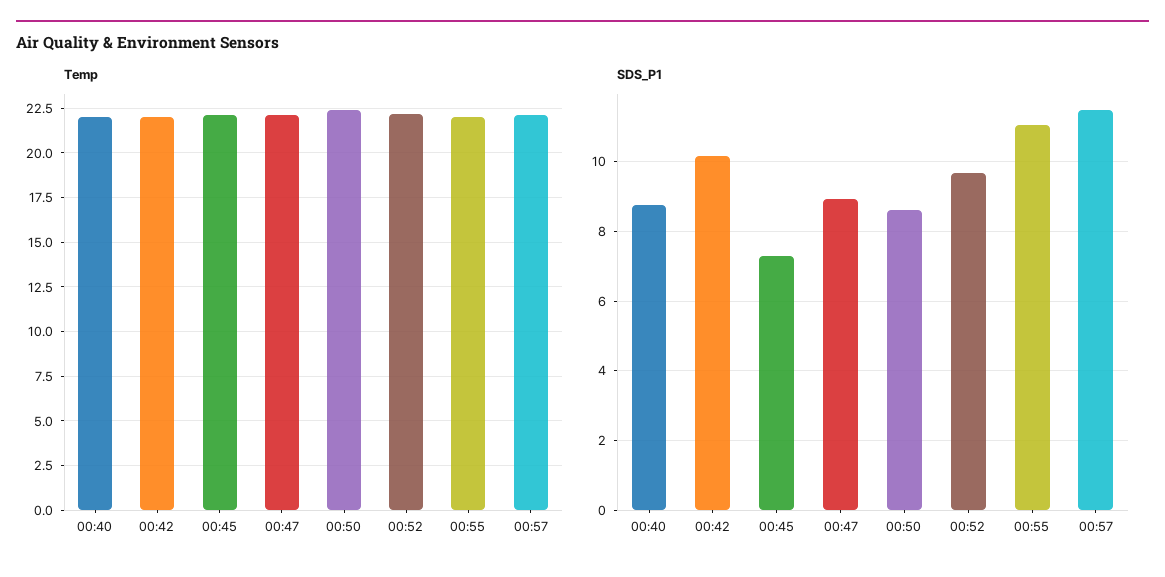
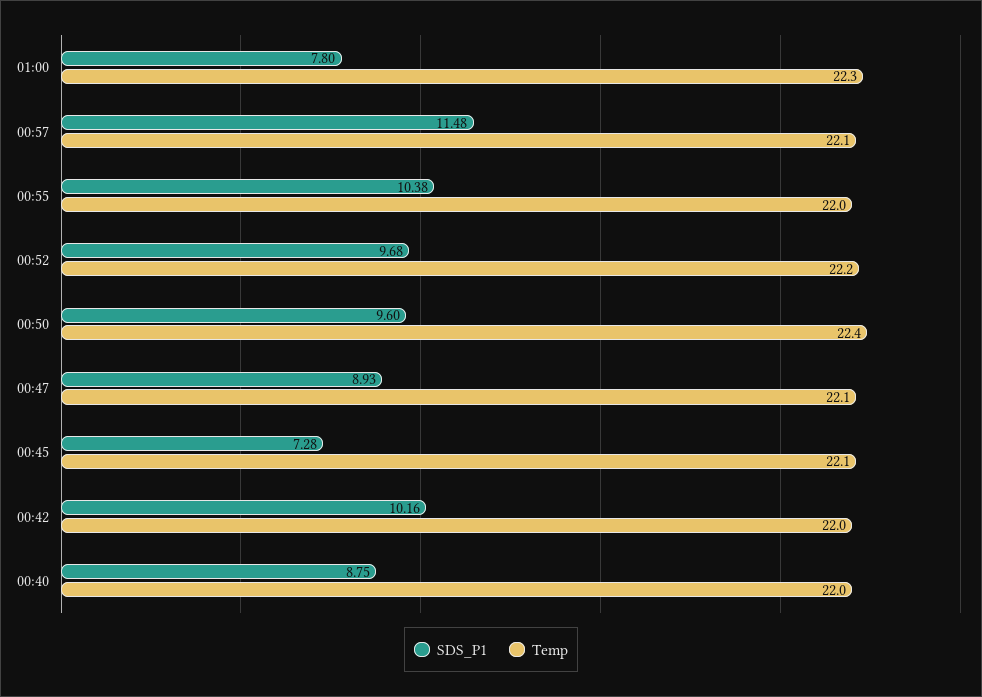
SDS_P1, 00:50: 8.6 -> 9.6
SDS_P1, 00:55: 11 -> 10.38
SDS_P1, 01:00: none -> 7.8
Temp, 01:00: none -> 22.3

